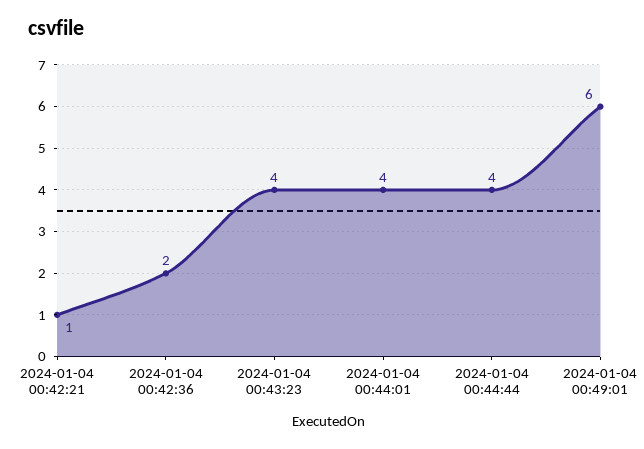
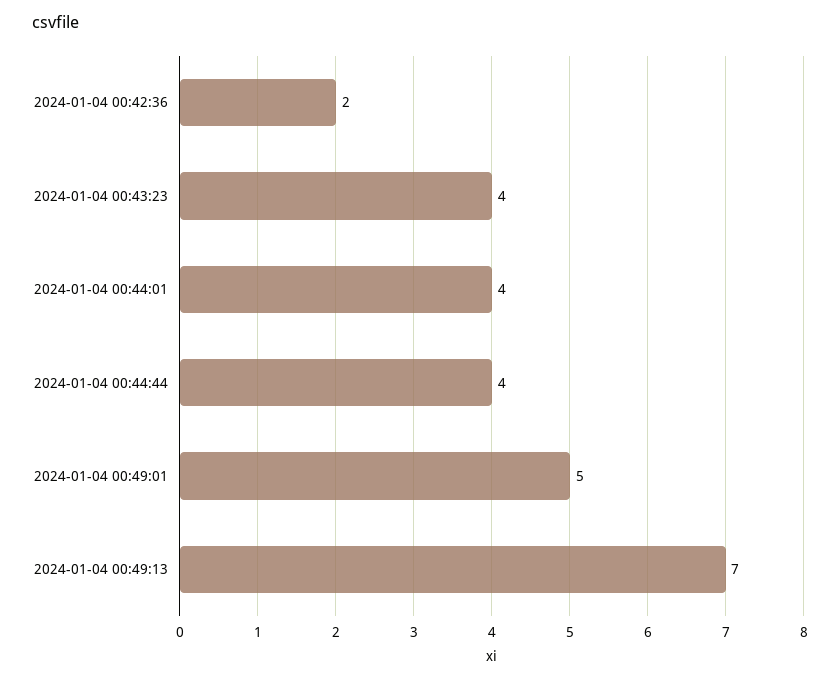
2024-01-04 00:42:21: 1 -> none
2024-01-04 00:49:01: 6 -> 5
2024-01-04 00:49:13: none -> 7

